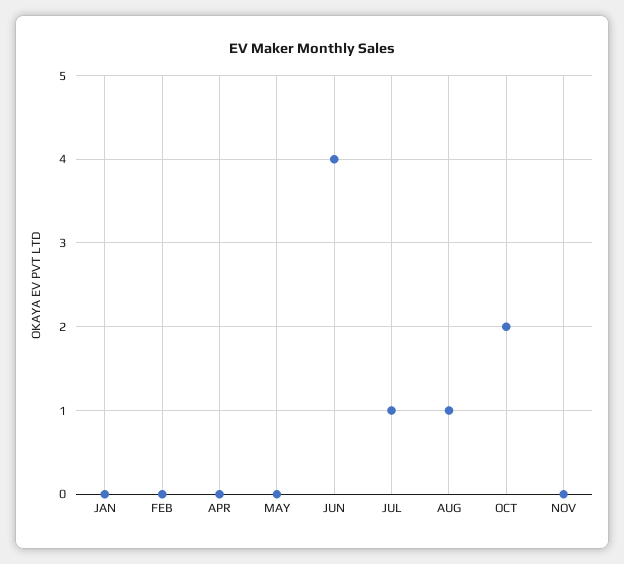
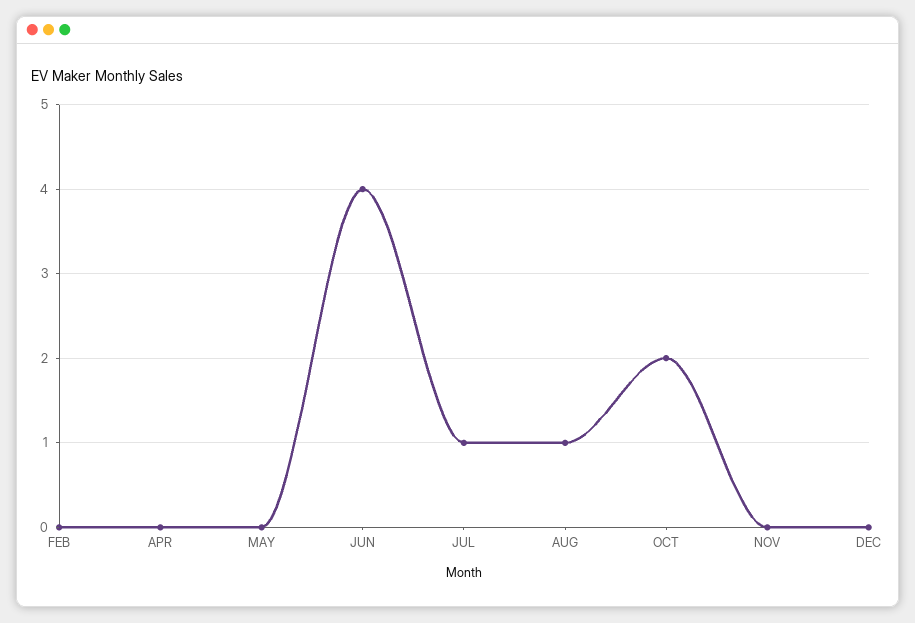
JAN: 0 -> none
DEC: none -> 0

